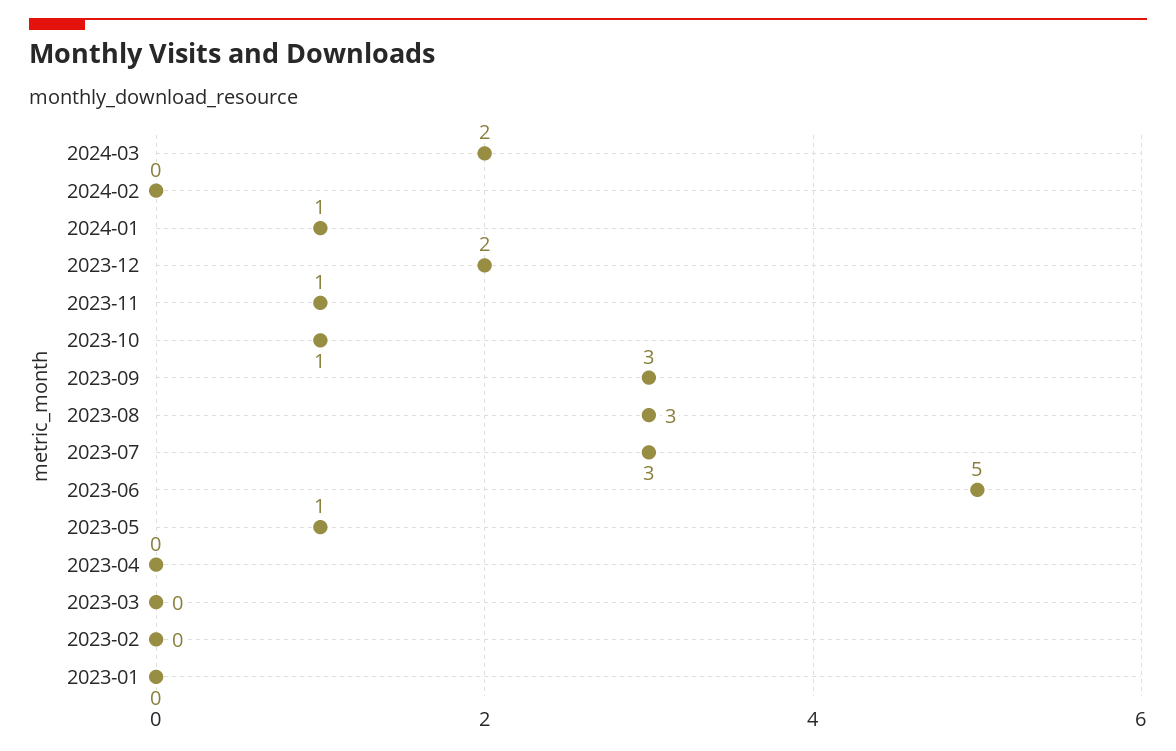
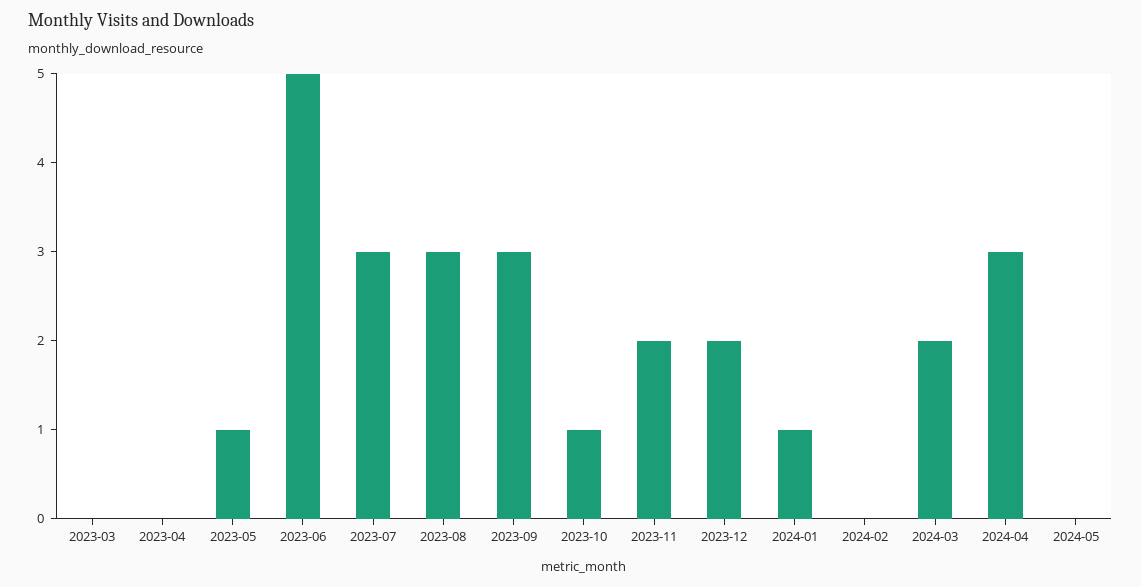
2023-11: 1 -> 2
2023-02: 0 -> none
2023-01: 0 -> none
2024-04: none -> 3
2024-05: none -> 0

